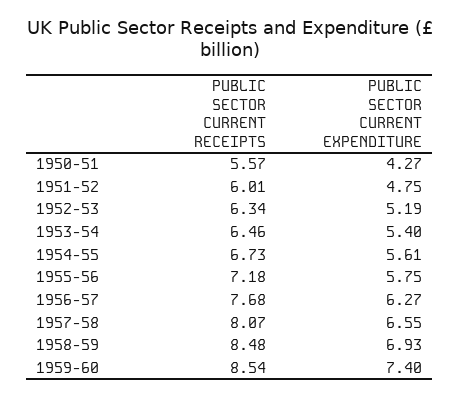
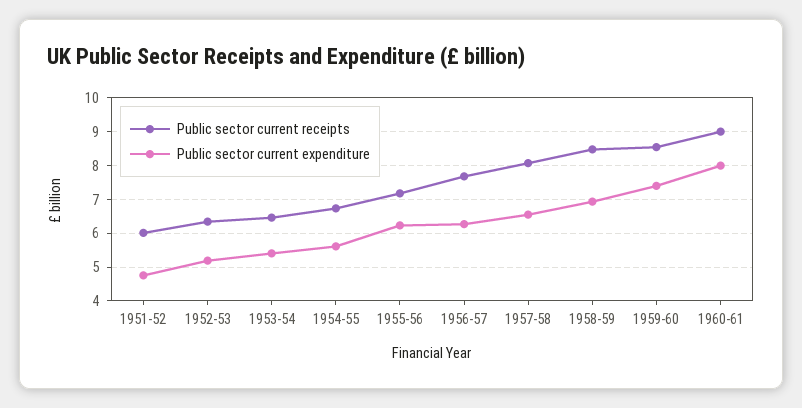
PUBLIC SECTOR CURRENT RECEIPTS, 1950-51: 5.57 -> none
PUBLIC SECTOR CURRENT EXPENDITURE, 1950-51: 4.27 -> none
PUBLIC SECTOR CURRENT EXPENDITURE, 1955-56: 5.75 -> 6.2
PUBLIC SECTOR CURRENT RECEIPTS, 1960-61: none -> 9
PUBLIC SECTOR CURRENT EXPENDITURE, 1960-61: none -> 8

